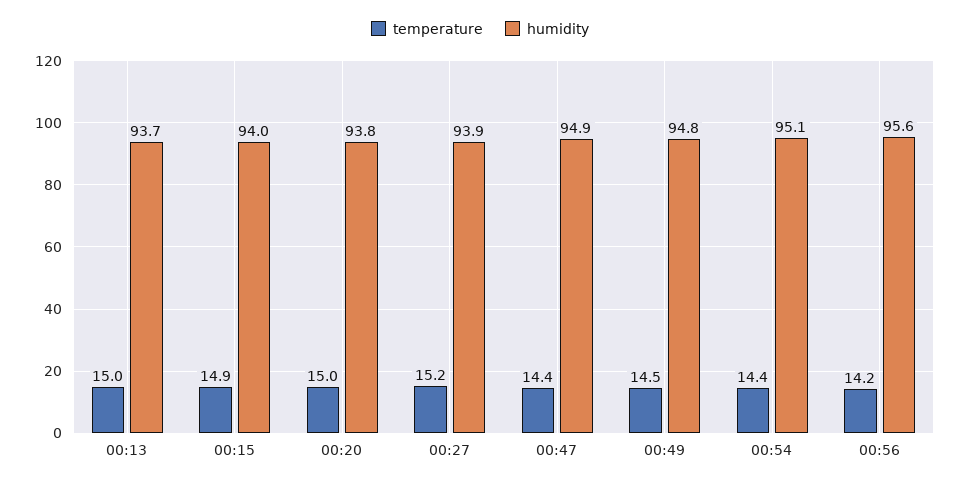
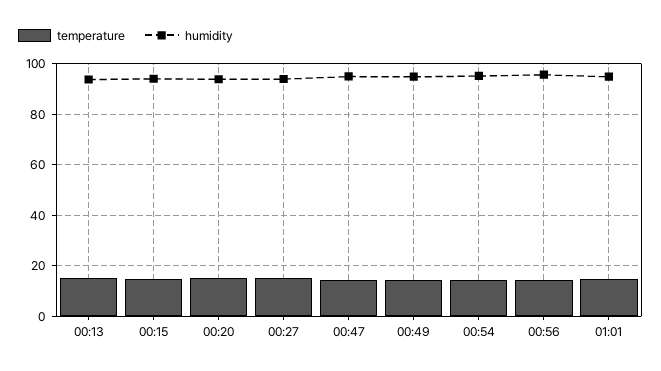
temperature, 01:01: none -> 15
humidity, 01:01: none -> 95

